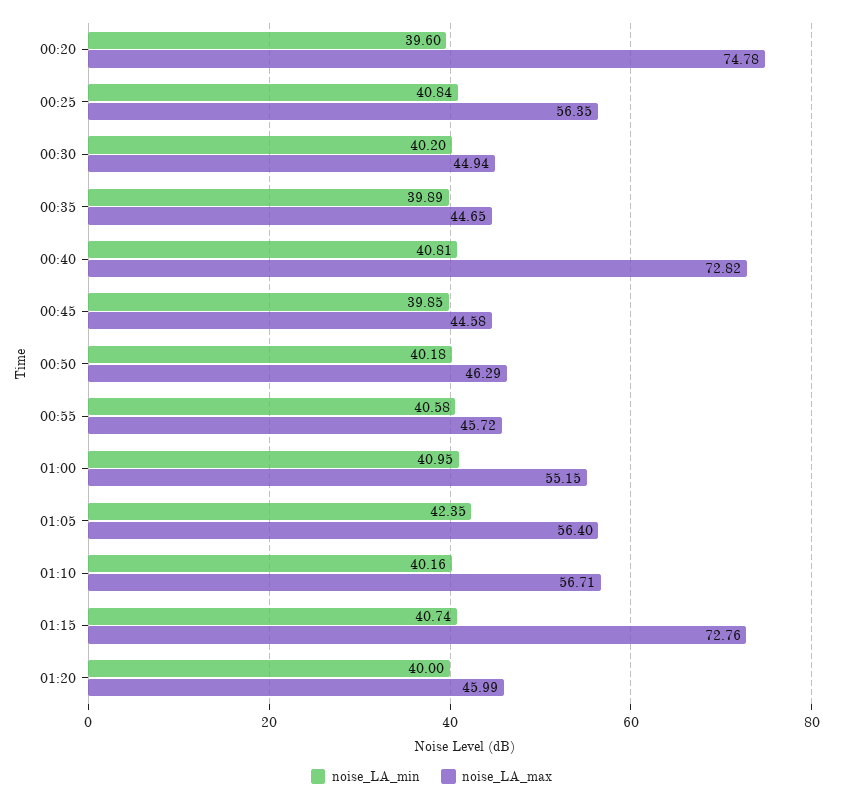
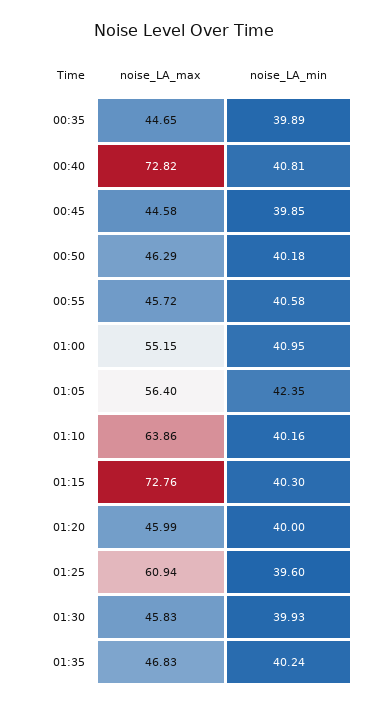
noise_LA_min, 00:20: 39.6 -> none
noise_LA_max, 00:20: 74.78 -> none
noise_LA_min, 00:25: 40.84 -> none
noise_LA_max, 00:25: 56.35 -> none
noise_LA_min, 00:30: 40.2 -> none
noise_LA_max, 00:30: 44.94 -> none
noise_LA_max, 01:10: 56.71 -> 63.86
noise_LA_min, 01:15: 40.74 -> 40.3
noise_LA_max, 01:25: none -> 60.94
noise_LA_min, 01:25: none -> 39.6
noise_LA_max, 01:30: none -> 45.83
noise_LA_min, 01:30: none -> 39.93
noise_LA_max, 01:35: none -> 46.83
noise_LA_min, 01:35: none -> 40.24

